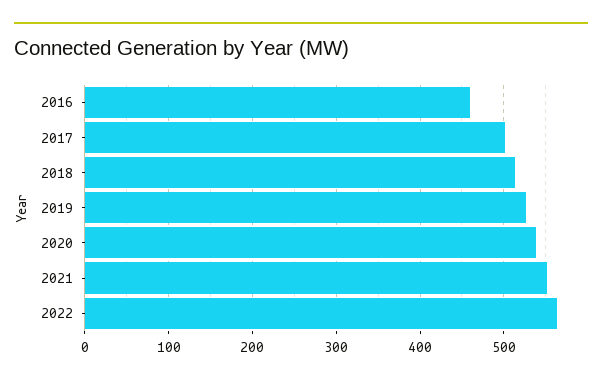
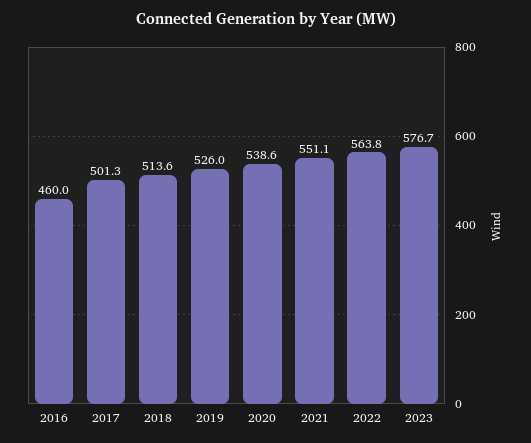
2023: none -> 576.7

